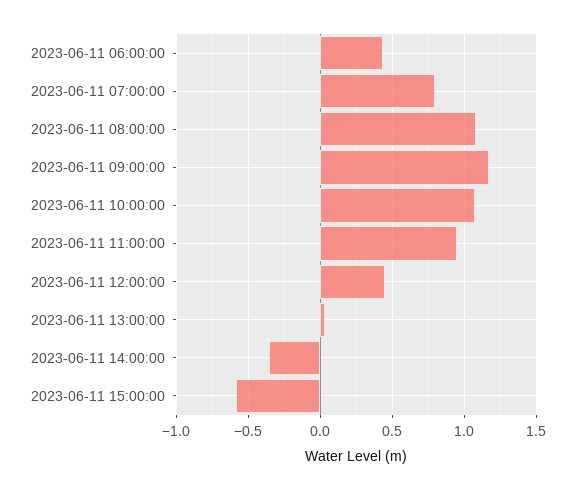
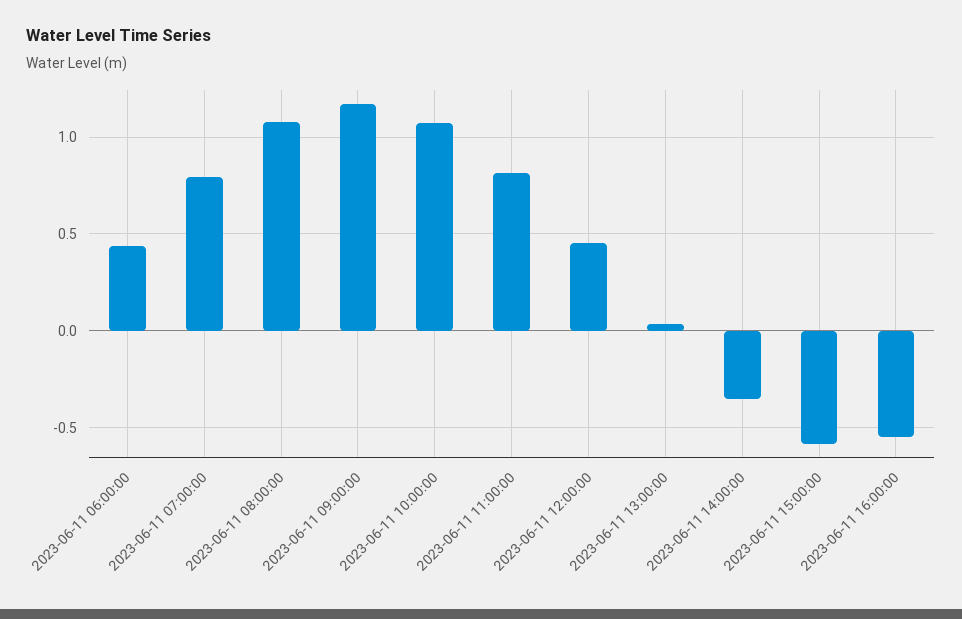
2023-06-11 11:00:00: 0.95 -> 0.8
2023-06-11 16:00:00: none -> -0.55

